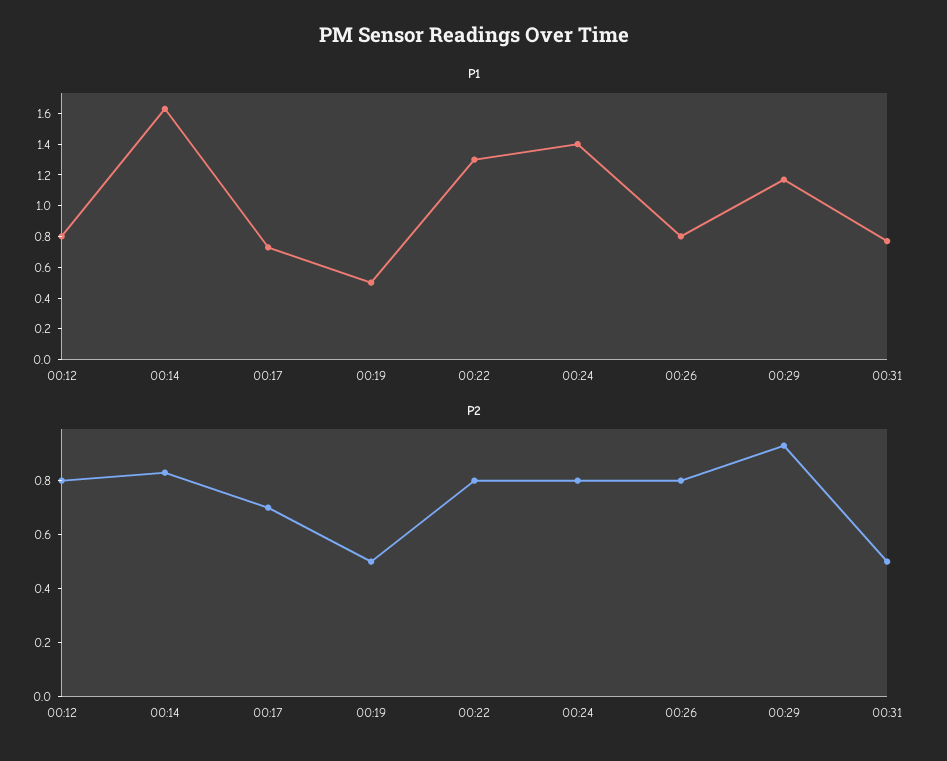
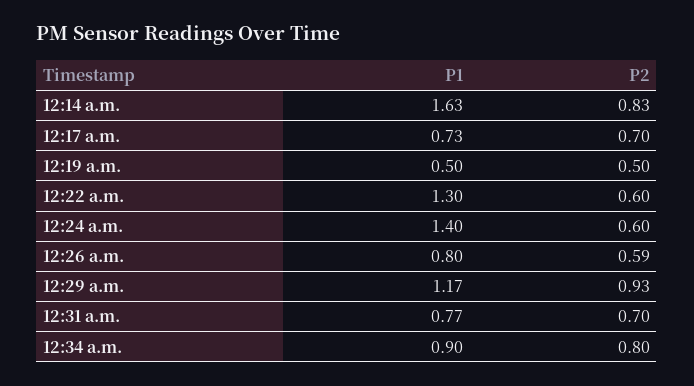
P1, 00:12: 0.8 -> none
P2, 00:12: 0.8 -> none
P2, 00:22: 0.8 -> 0.6
P2, 00:24: 0.8 -> 0.6
P2, 00:26: 0.8 -> 0.59
P2, 00:31: 0.5 -> 0.7
P1, 12:34 a.m.: none -> 0.9
P2, 12:34 a.m.: none -> 0.8

